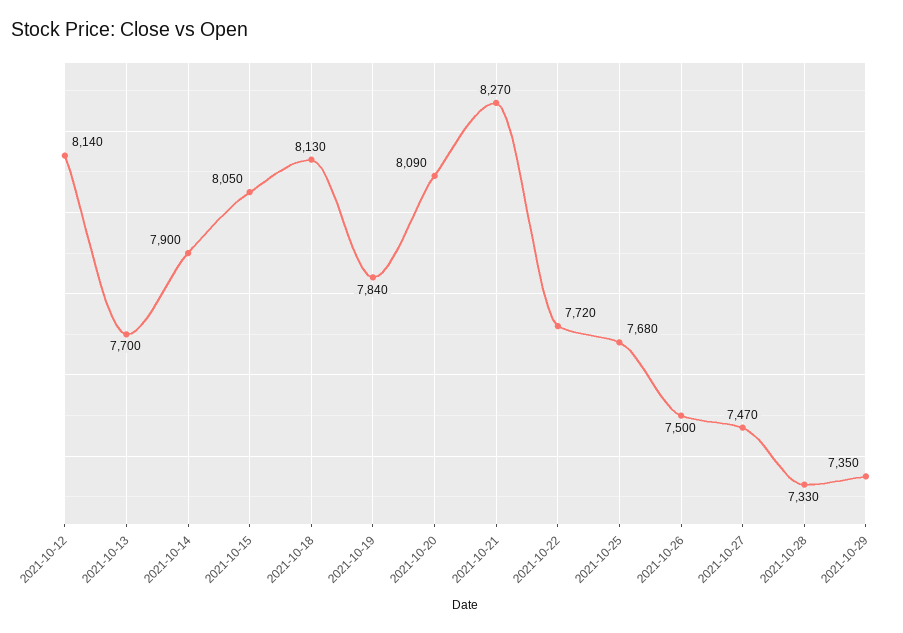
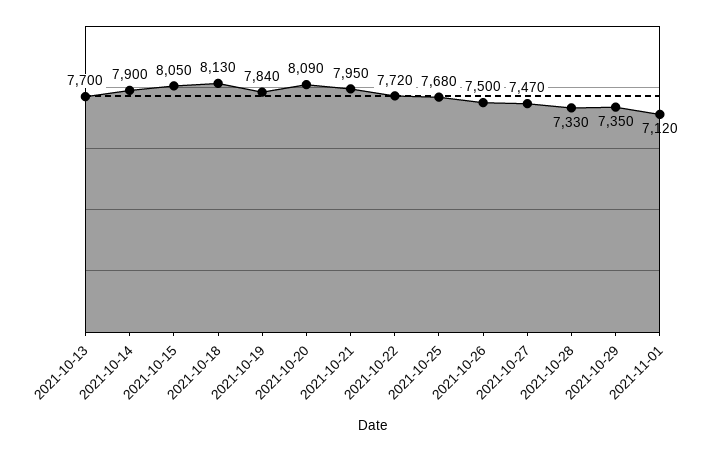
2021-10-12: 8140 -> none
2021-10-21: 8270 -> 7950
2021-11-01: none -> 7120

